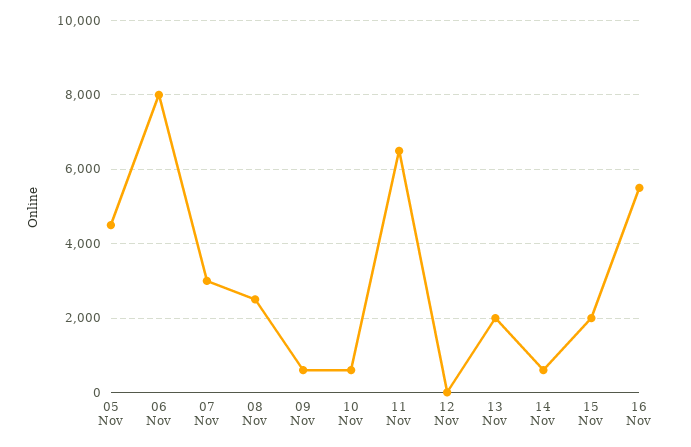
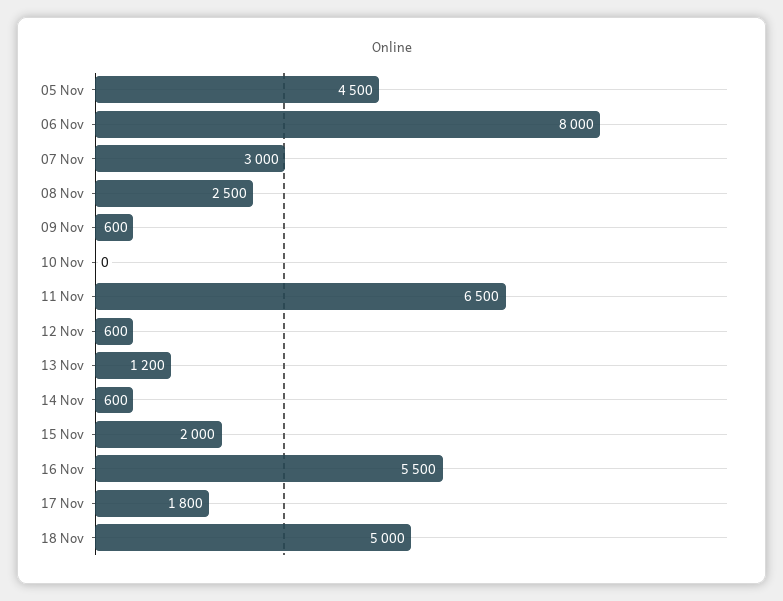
10 Nov: 600 -> 0
12 Nov: 0 -> 600
13 Nov: 2000 -> 1200
17 Nov: none -> 1800
18 Nov: none -> 5000

